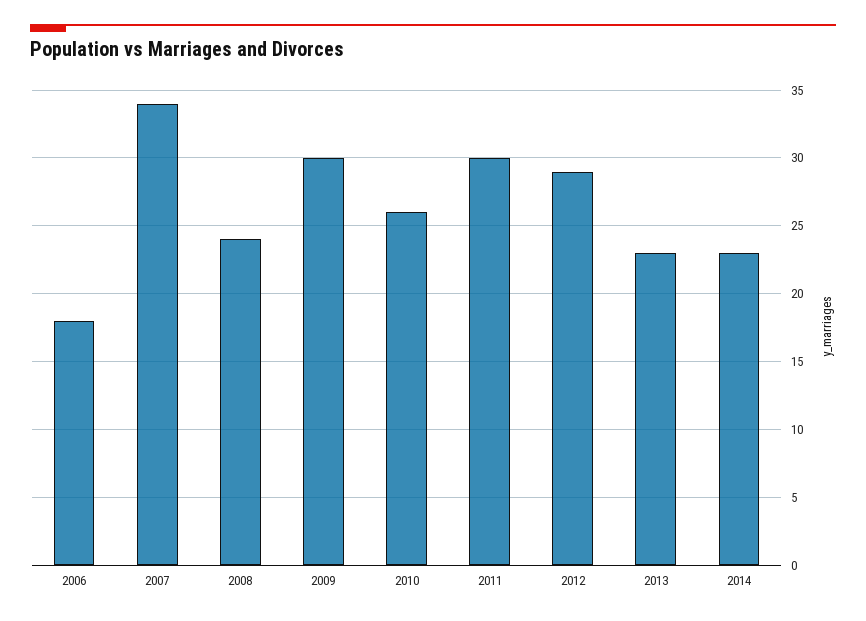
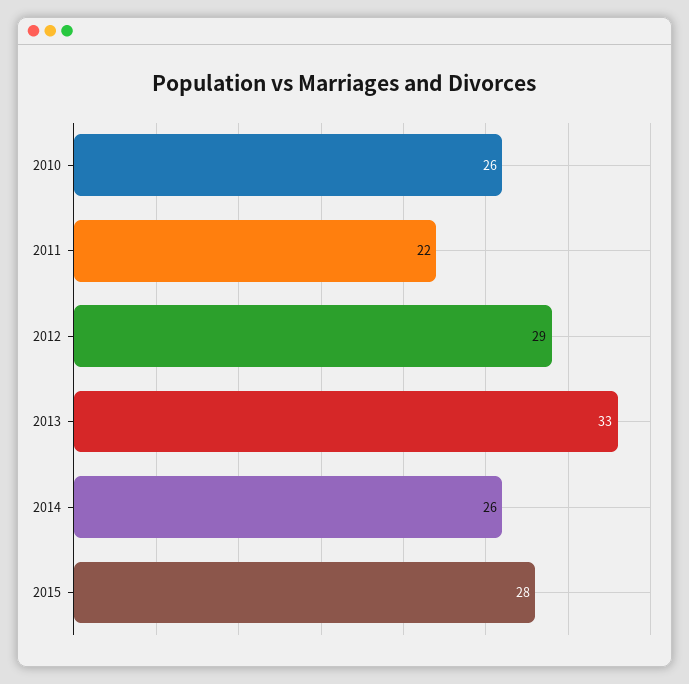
2006: 18 -> none
2007: 34 -> none
2008: 24 -> none
2009: 30 -> none
2011: 30 -> 22
2013: 23 -> 33
2014: 23 -> 26
2015: none -> 28

